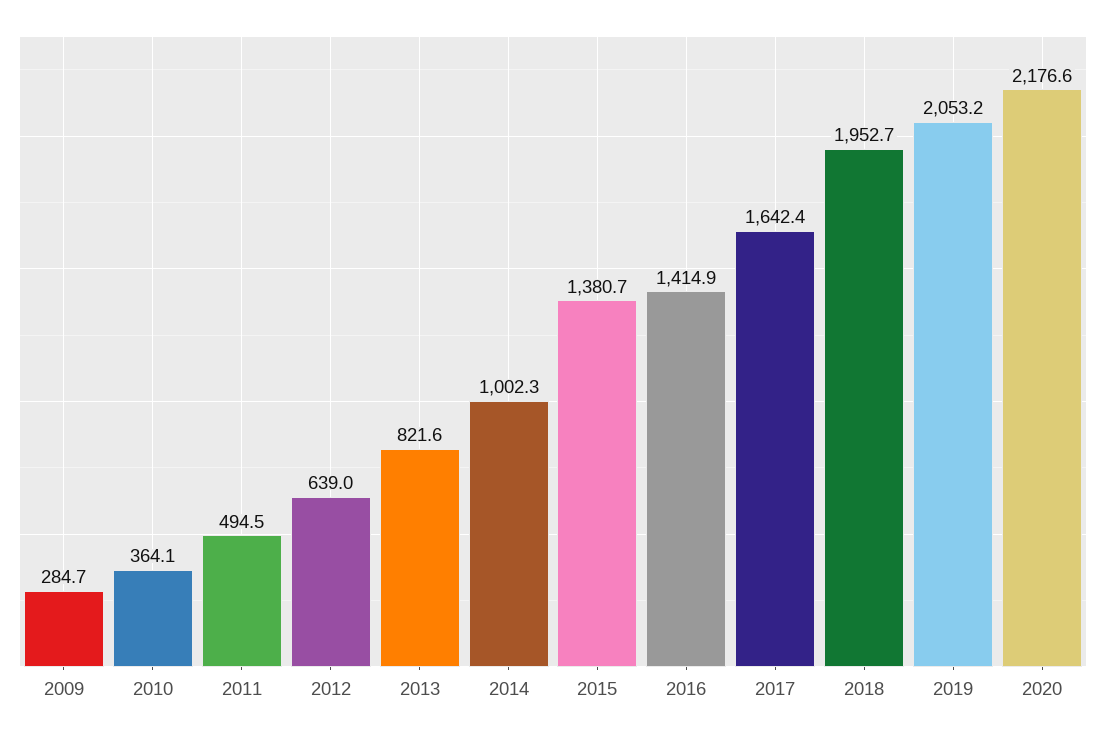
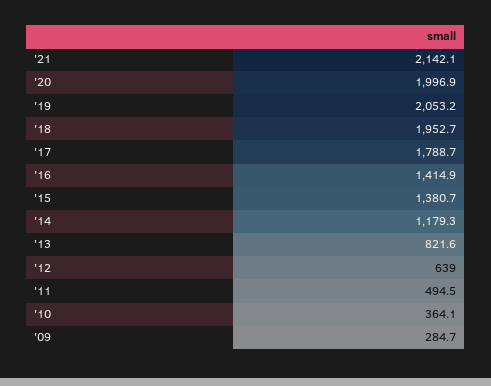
2014: 1002.3 -> 1179.3
2017: 1642.4 -> 1788.7
2020: 2176.6 -> 1996.9
'21: none -> 2142.1

